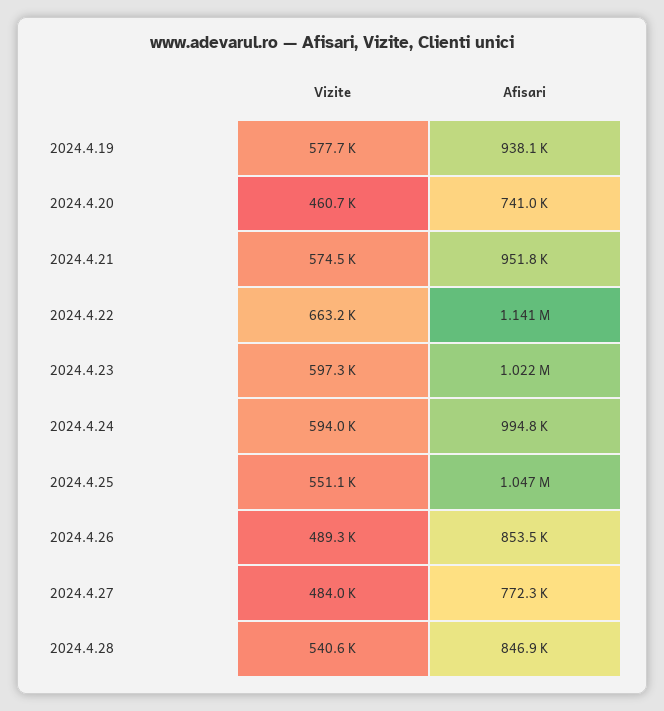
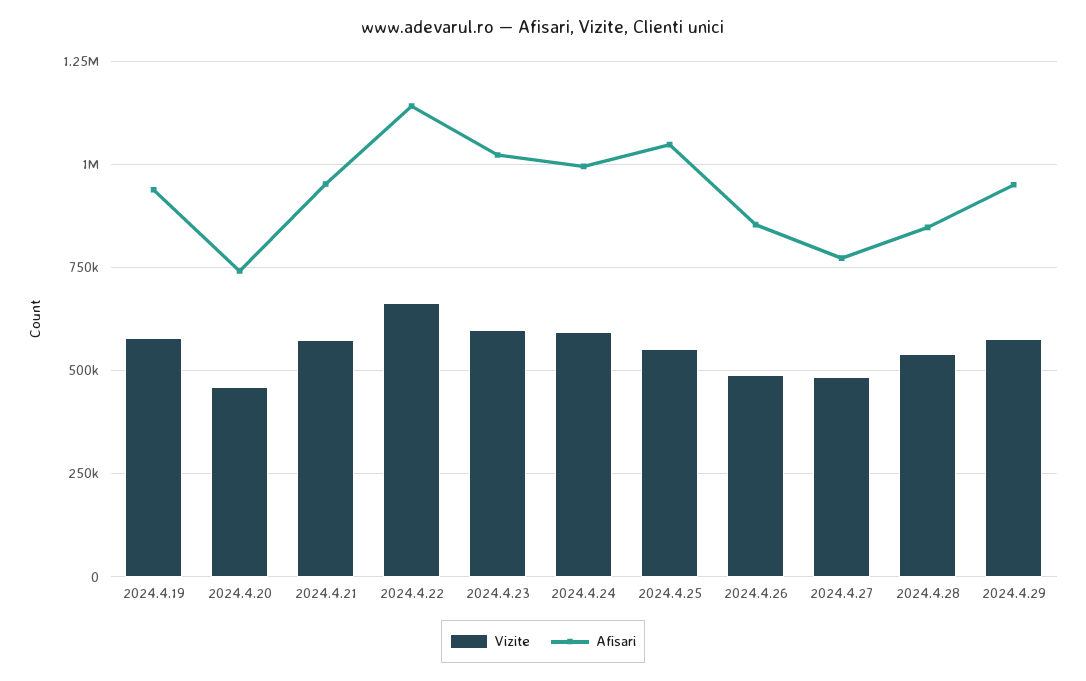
Vizite, 2024.4.29: none -> 575000
Afisari, 2024.4.29: none -> 950000

